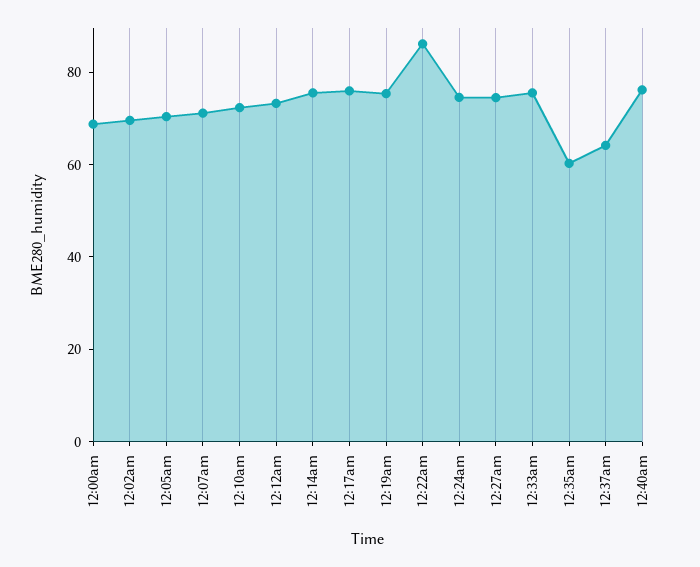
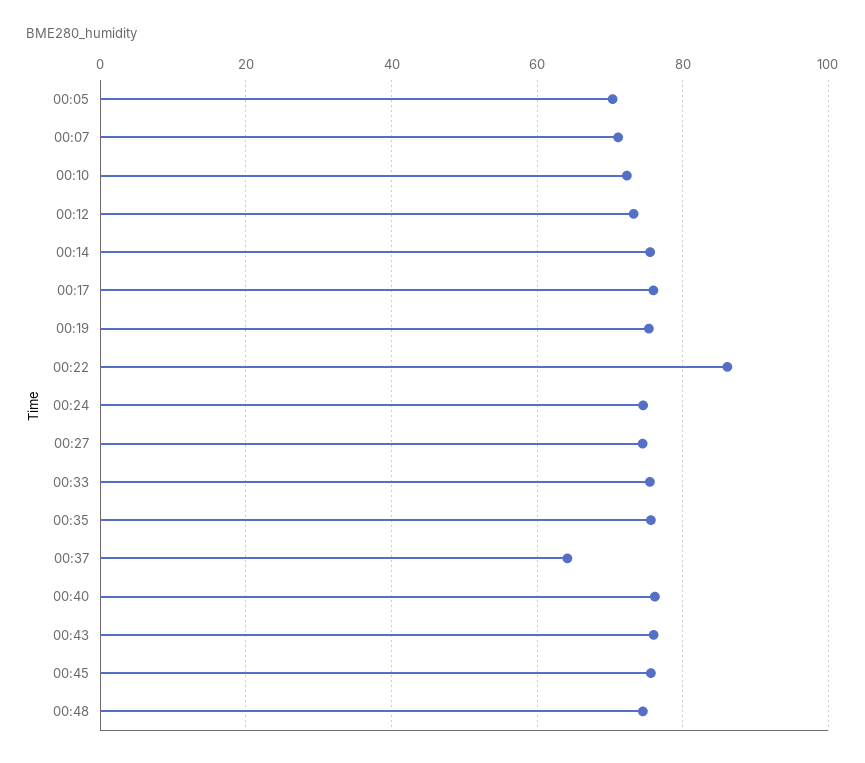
12:00am: 70 -> none
12:02am: 70 -> none
12:35am: 60 -> 76
00:43: none -> 76
00:45: none -> 76
00:48: none -> 74

